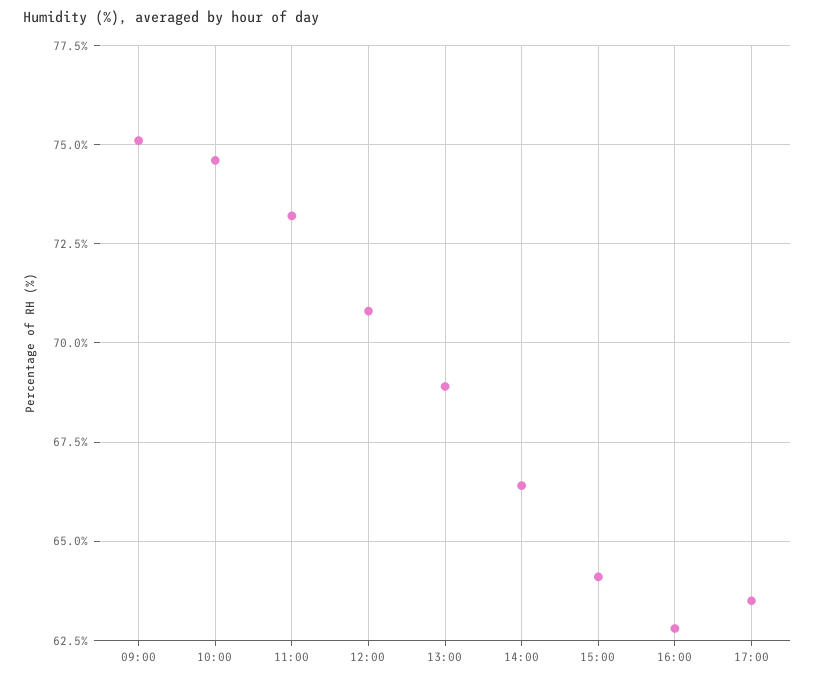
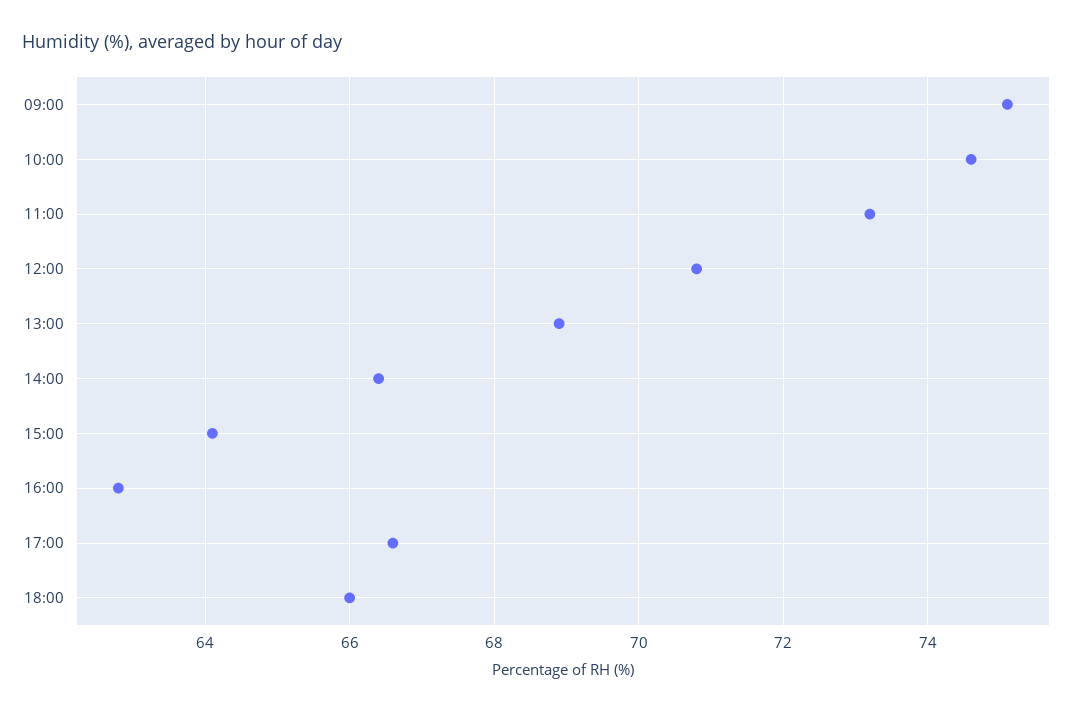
17:00: 63.5 -> 66.5
18:00: none -> 66

